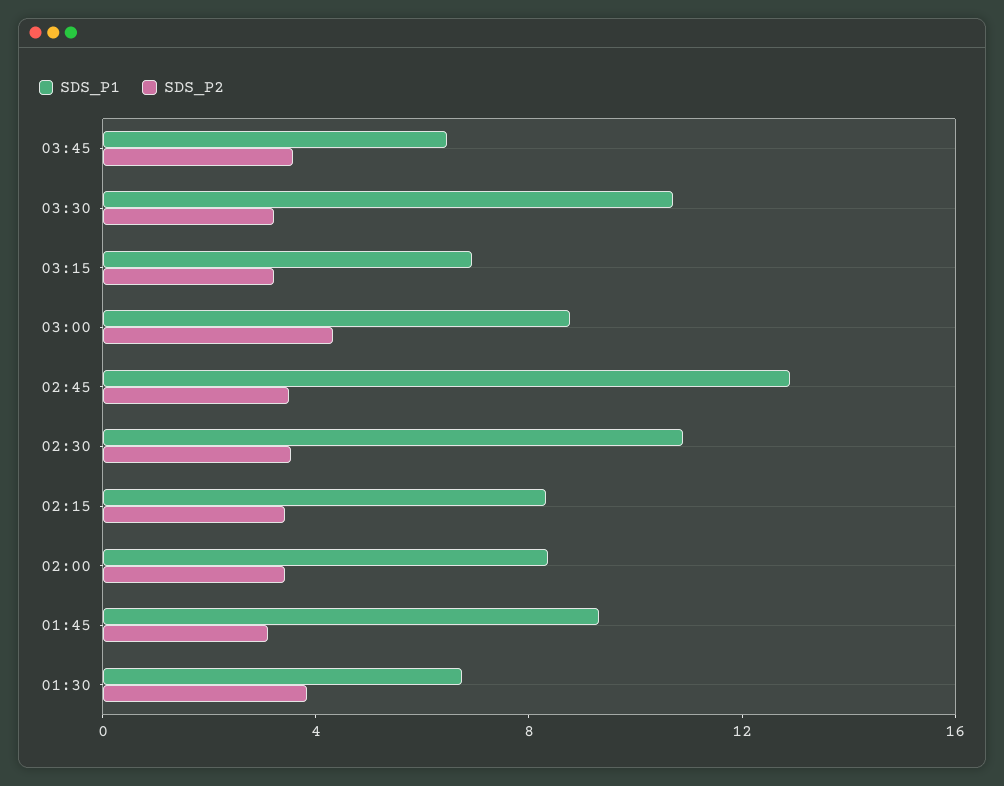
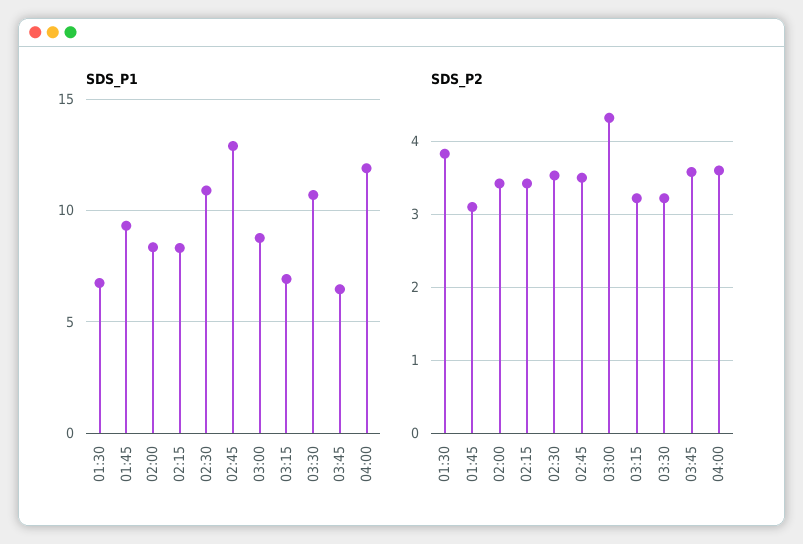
SDS_P1, 04:00: none -> 12
SDS_P2, 04:00: none -> 3.6

